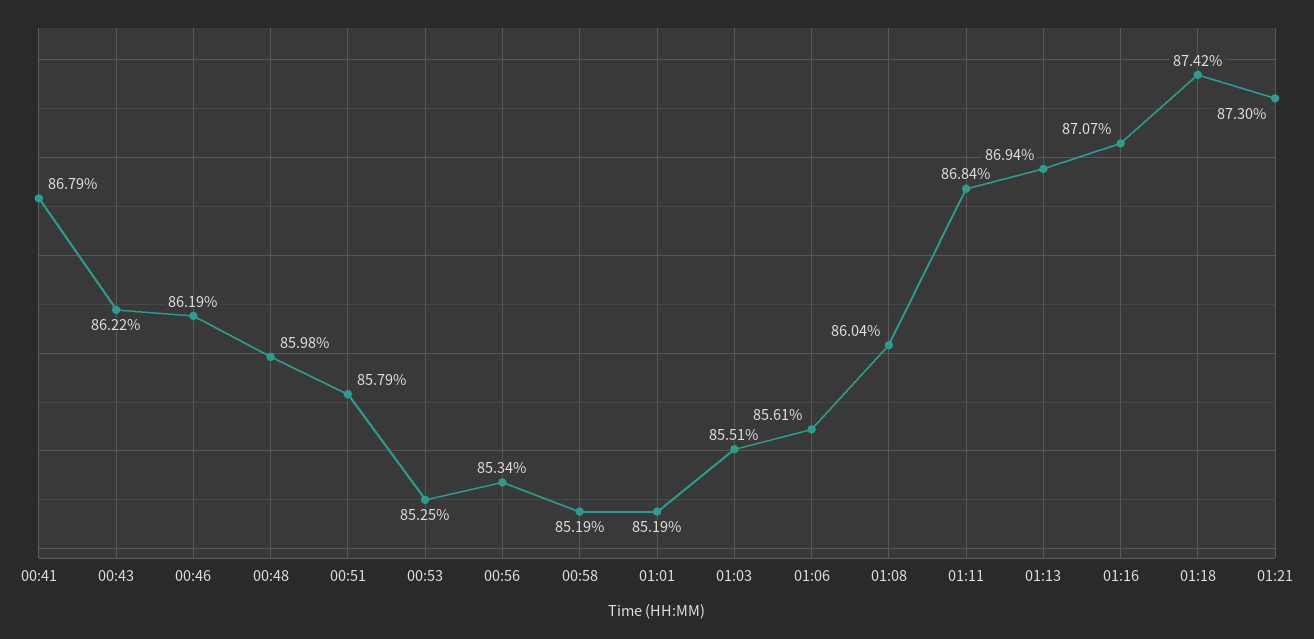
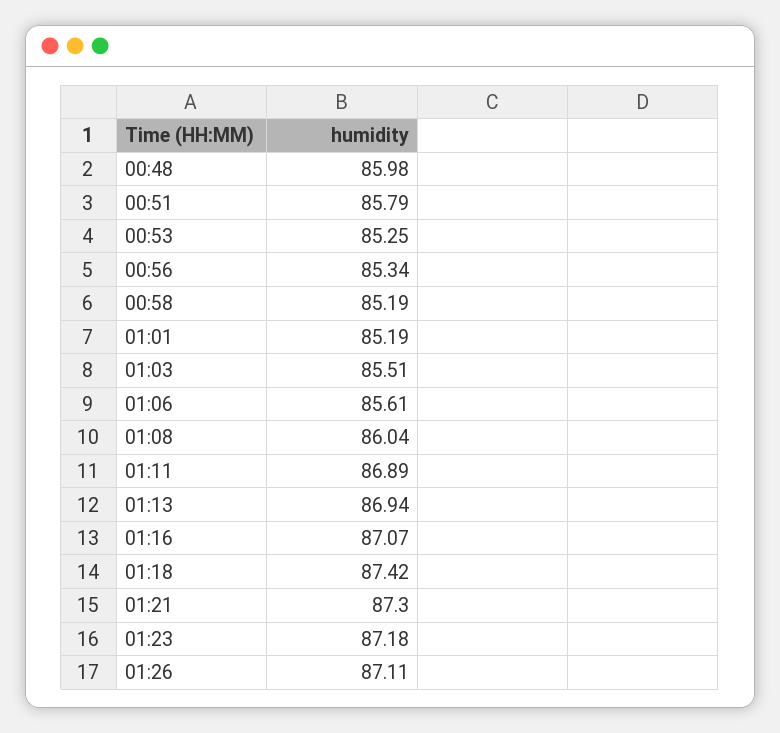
00:41: 86.79 -> none
00:43: 86.22 -> none
00:46: 86.19 -> none
01:11: 86.84 -> 86.89
01:23: none -> 87.18
01:26: none -> 87.11

